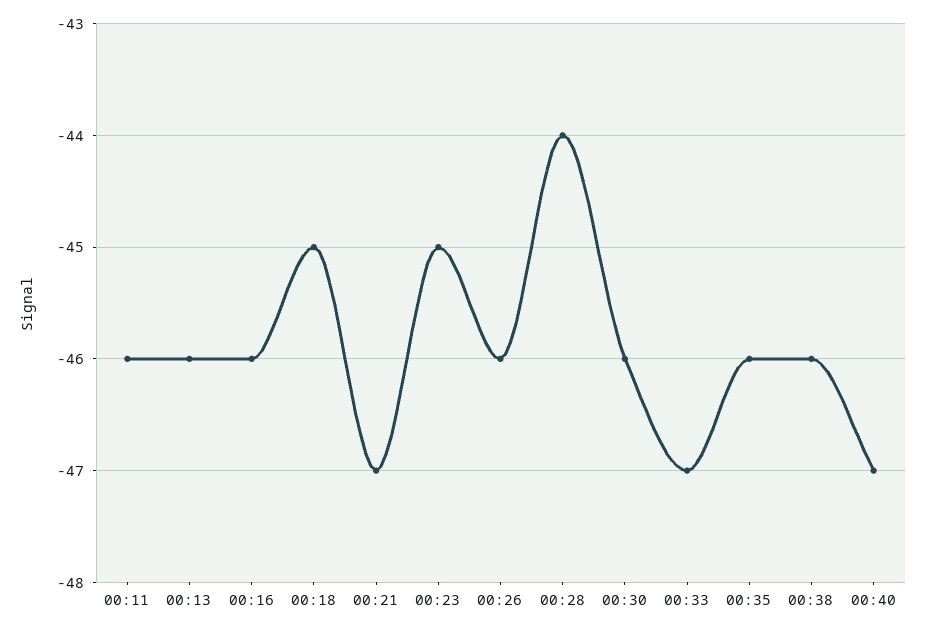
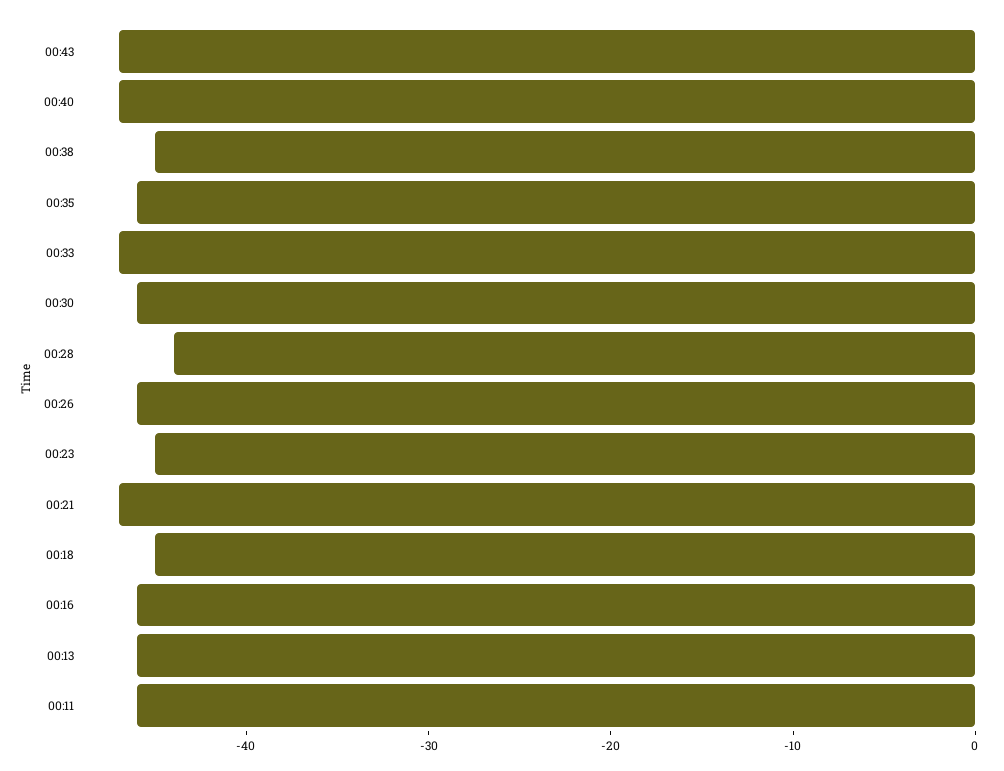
00:38: -46 -> -45
00:43: none -> -47

